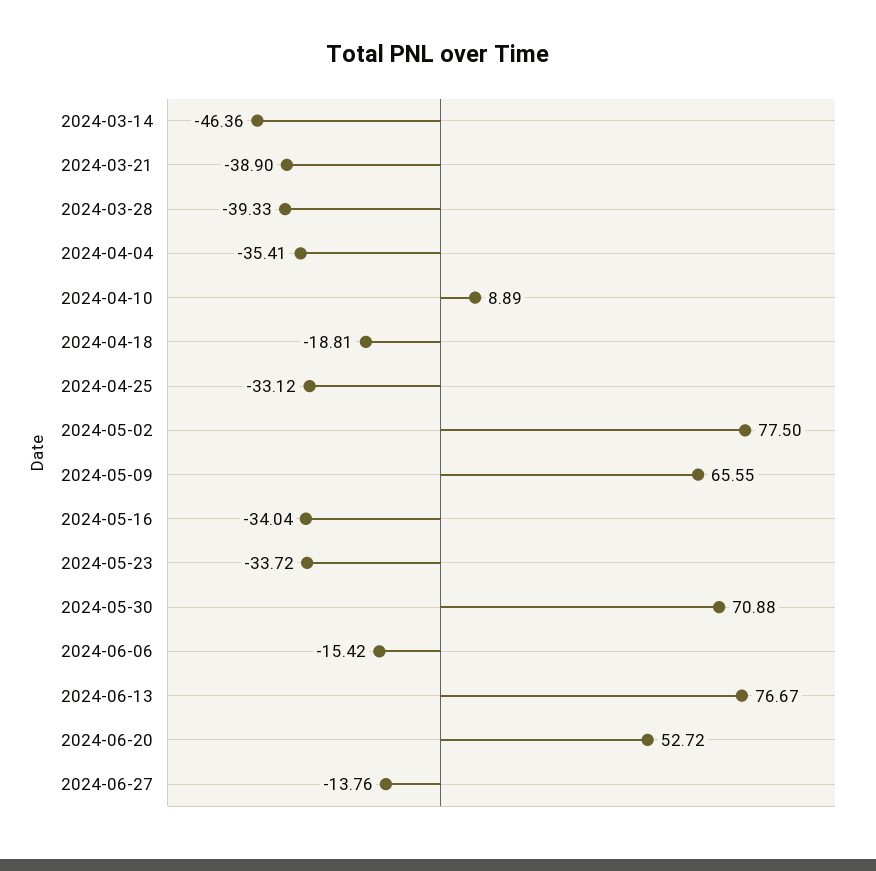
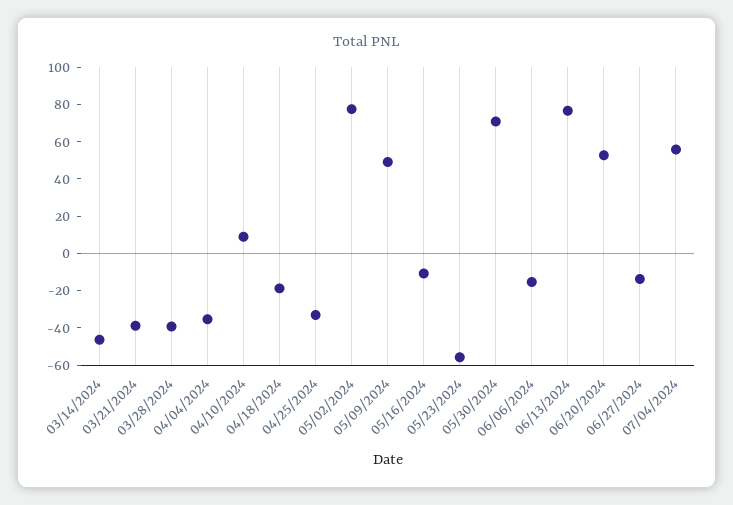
2024-05-09: 65.55 -> 50
2024-05-16: -34.04 -> -10
2024-05-23: -33.72 -> -55
07/04/2024: none -> 55

